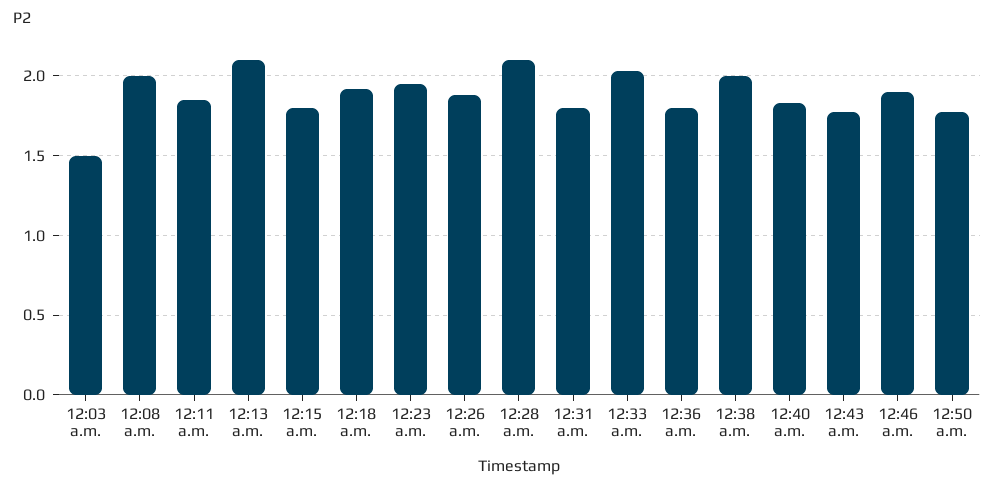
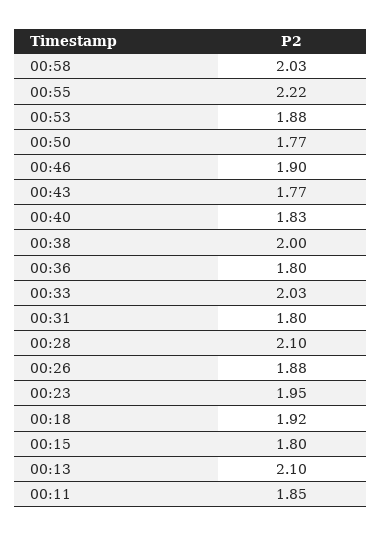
12:03 a.m.: 1.5 -> none
12:08 a.m.: 2 -> none
00:58: none -> 2.03
00:55: none -> 2.22
00:53: none -> 1.88

